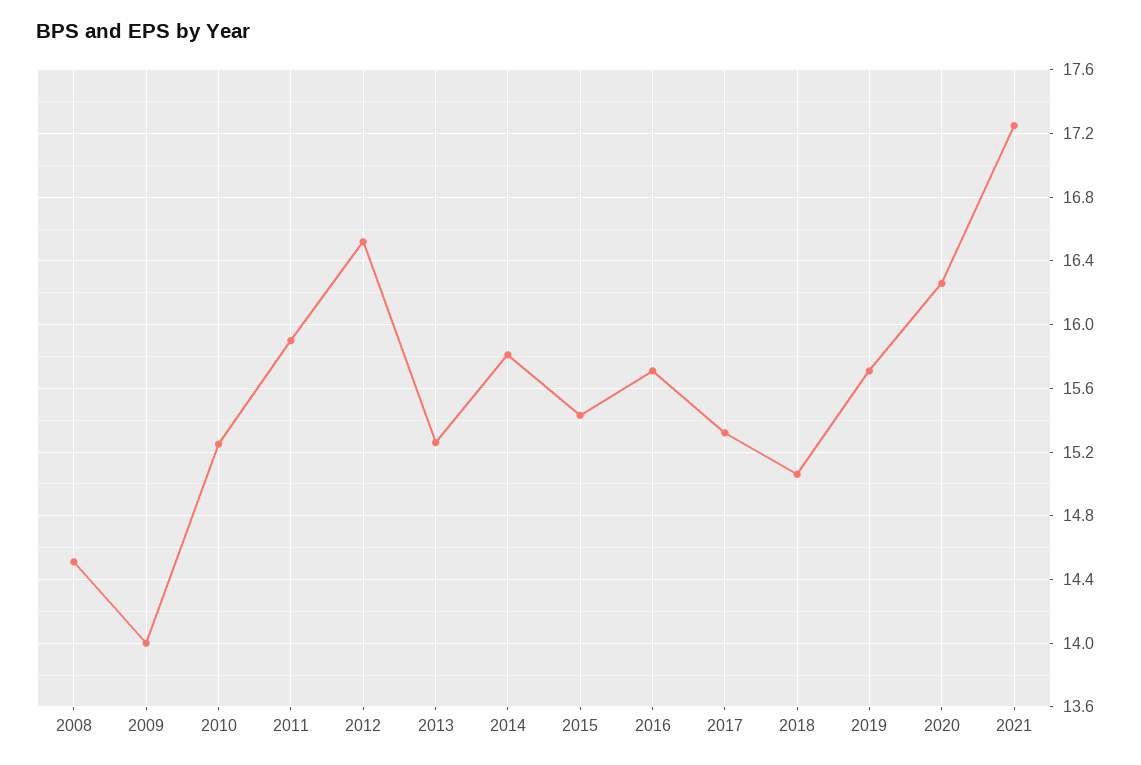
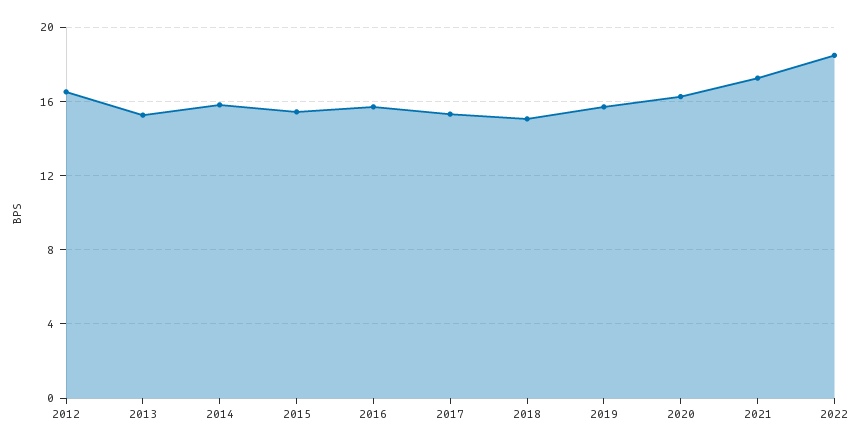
2008: 14.5 -> none
2009: 14 -> none
2010: 15.25 -> none
2011: 15.9 -> none
2022: none -> 18.5

